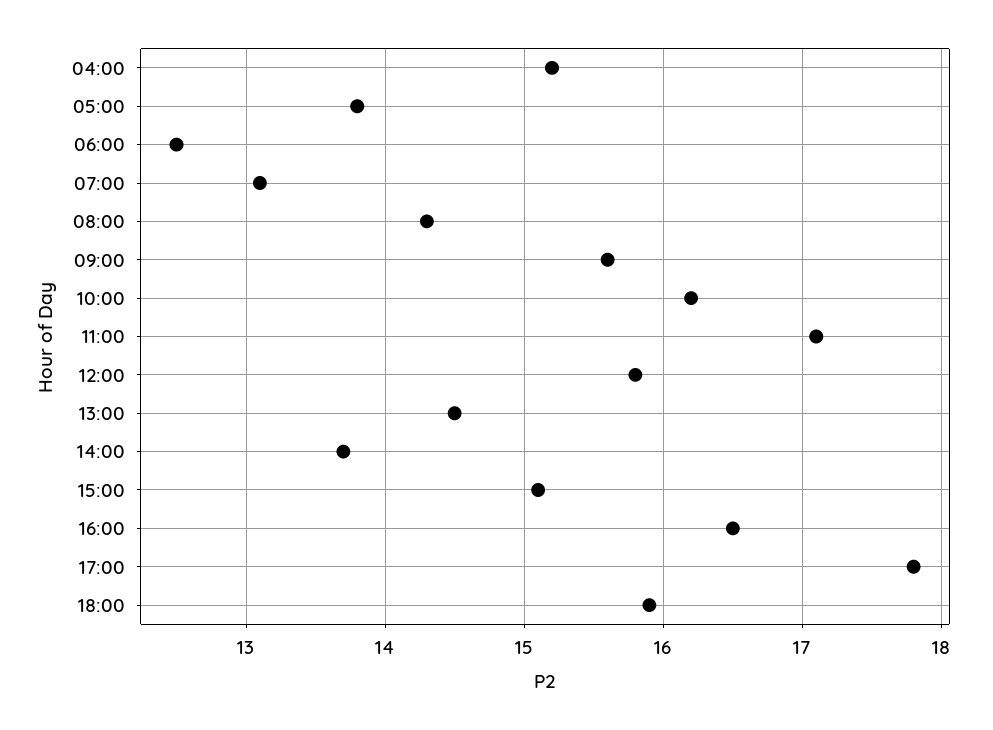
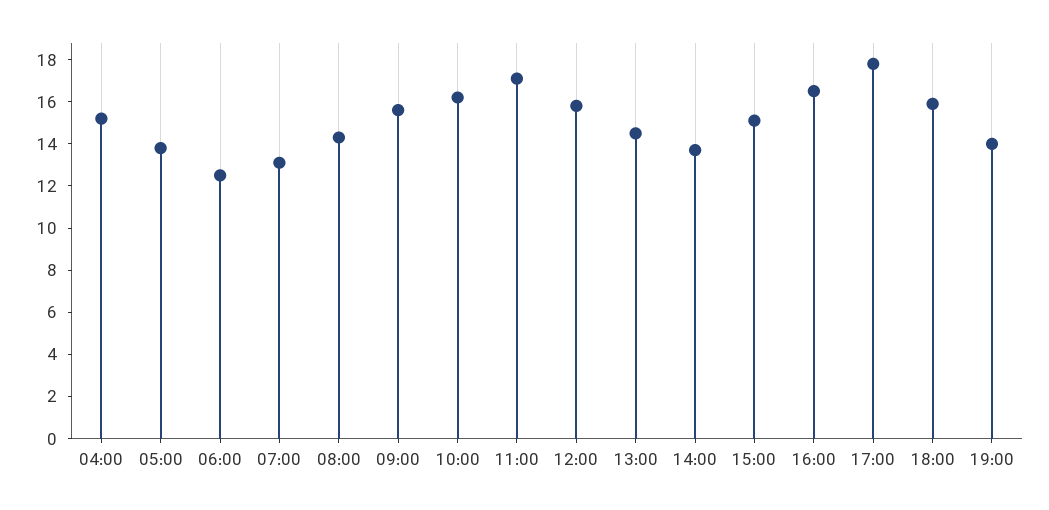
19:00: none -> 14

